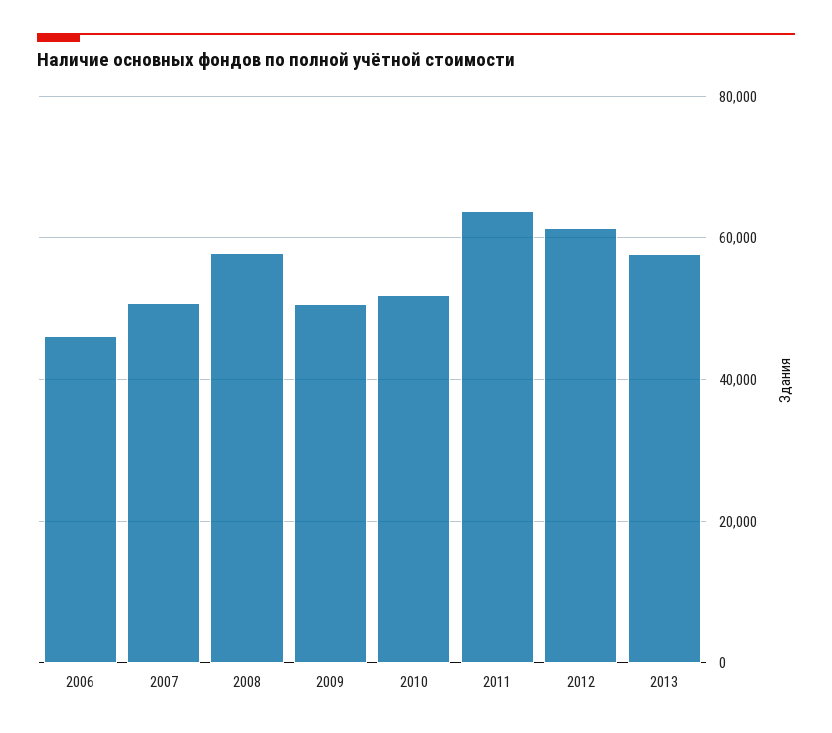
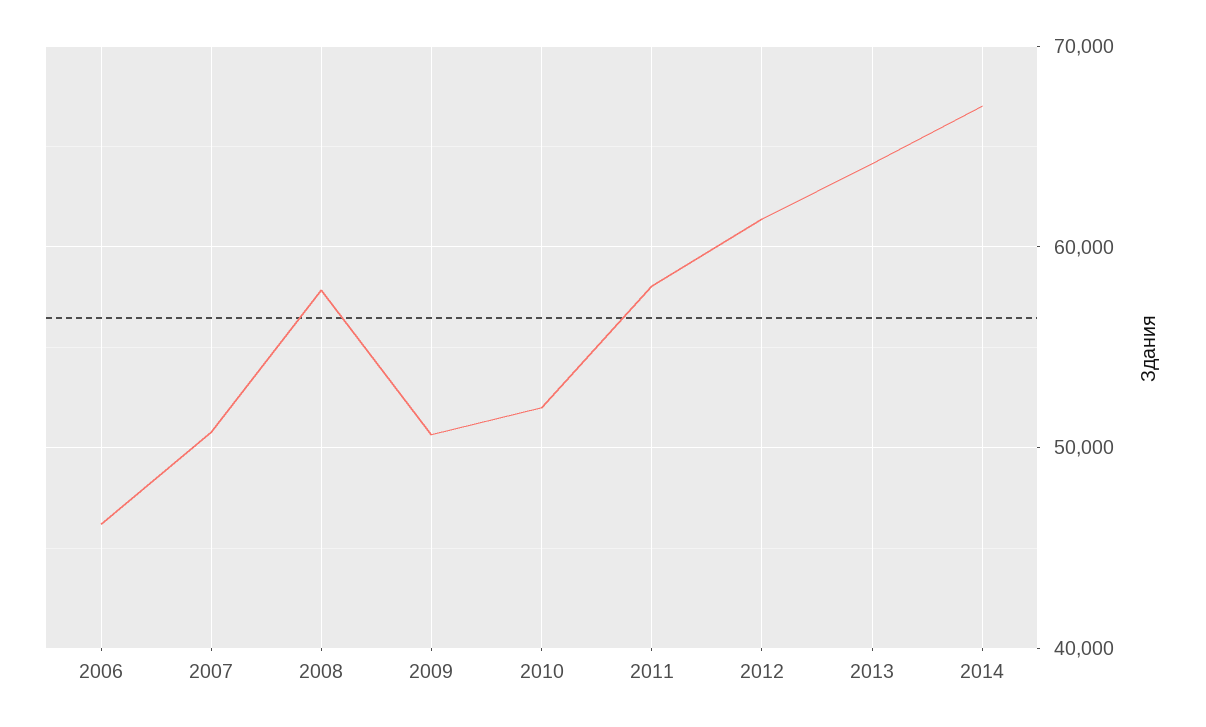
2011: 64000 -> 58000
2013: 58000 -> 64000
2014: none -> 67000

